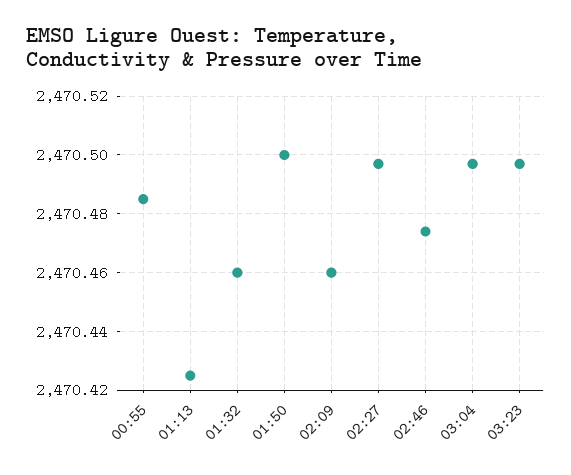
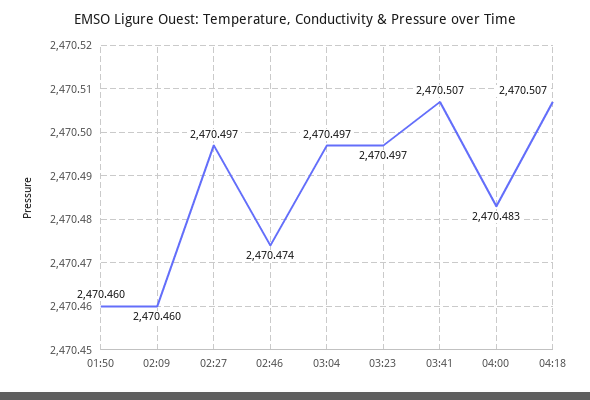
00:55: 2470.485 -> none
01:13: 2470.425 -> none
01:32: 2470.46 -> none
01:50: 2470.5 -> 2470.46
03:41: none -> 2470.507
04:00: none -> 2470.483
04:18: none -> 2470.507

